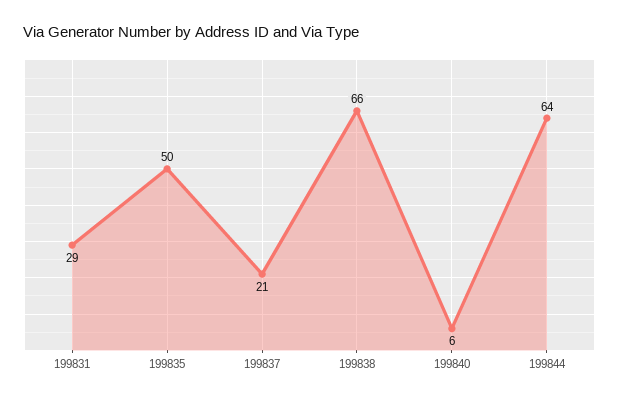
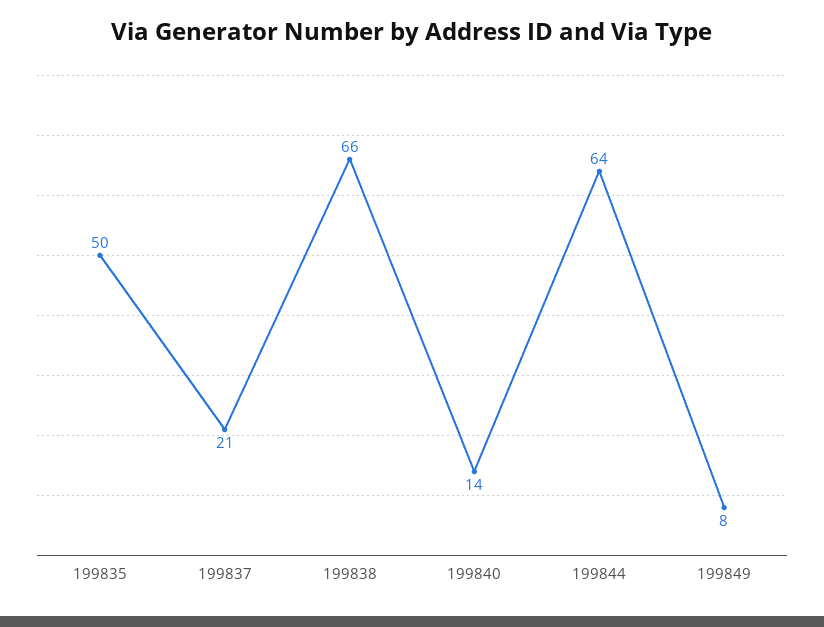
199831: 29 -> none
199840: 6 -> 14
199849: none -> 8

